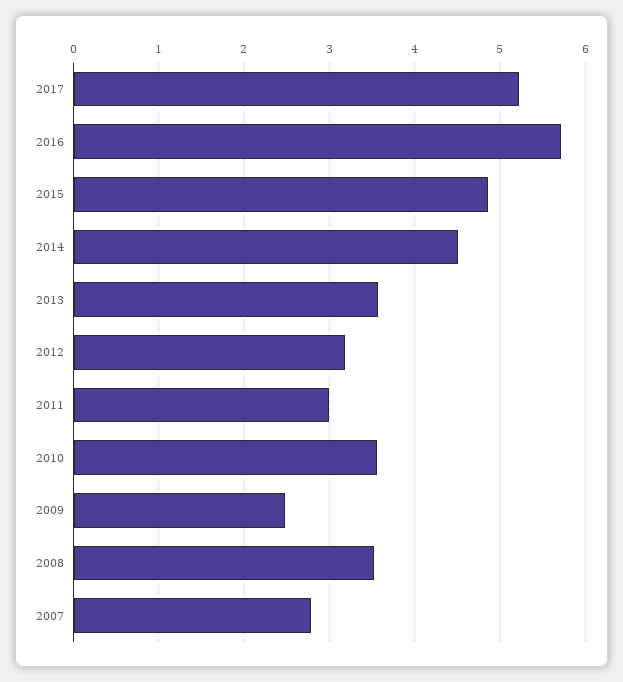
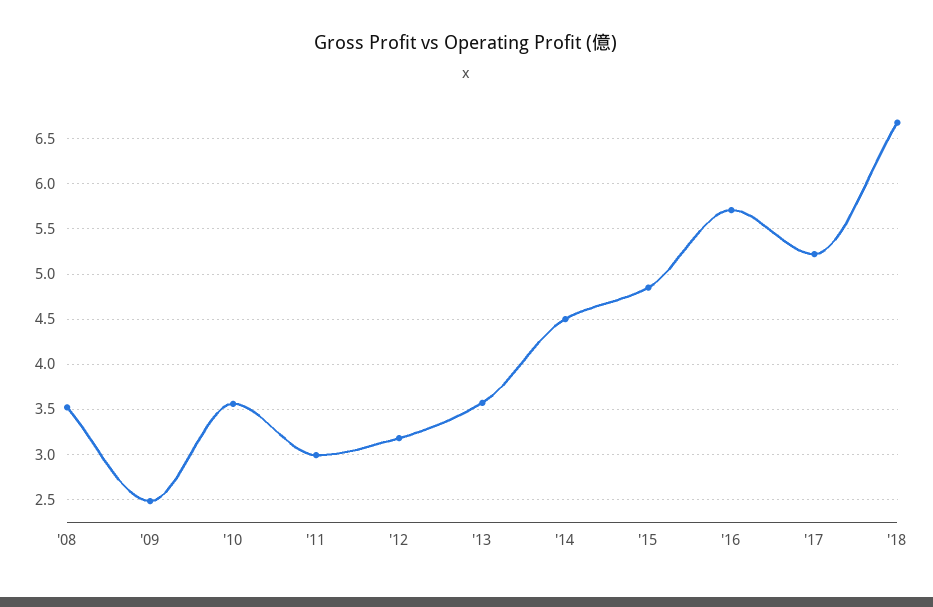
2007: 2.8 -> none
'18: none -> 6.7

